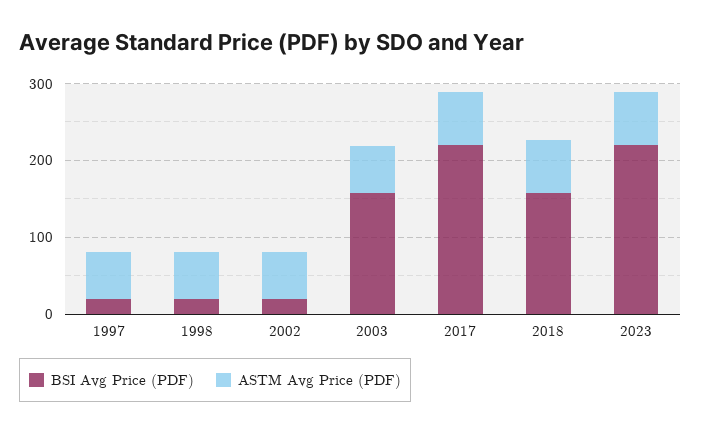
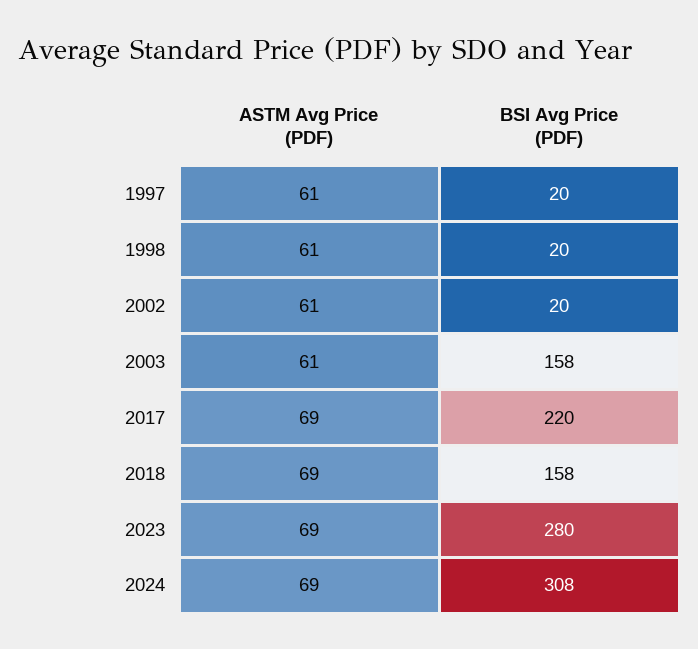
BSI Avg Price (PDF), 2023: 220 -> 280
ASTM Avg Price (PDF), 2024: none -> 69
BSI Avg Price (PDF), 2024: none -> 308

